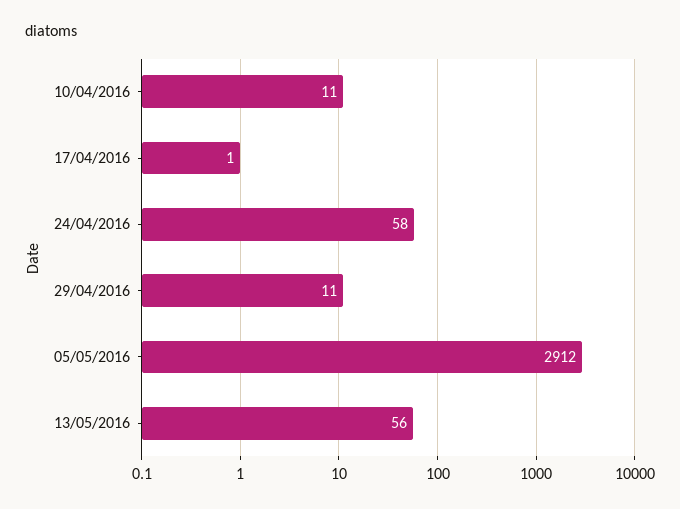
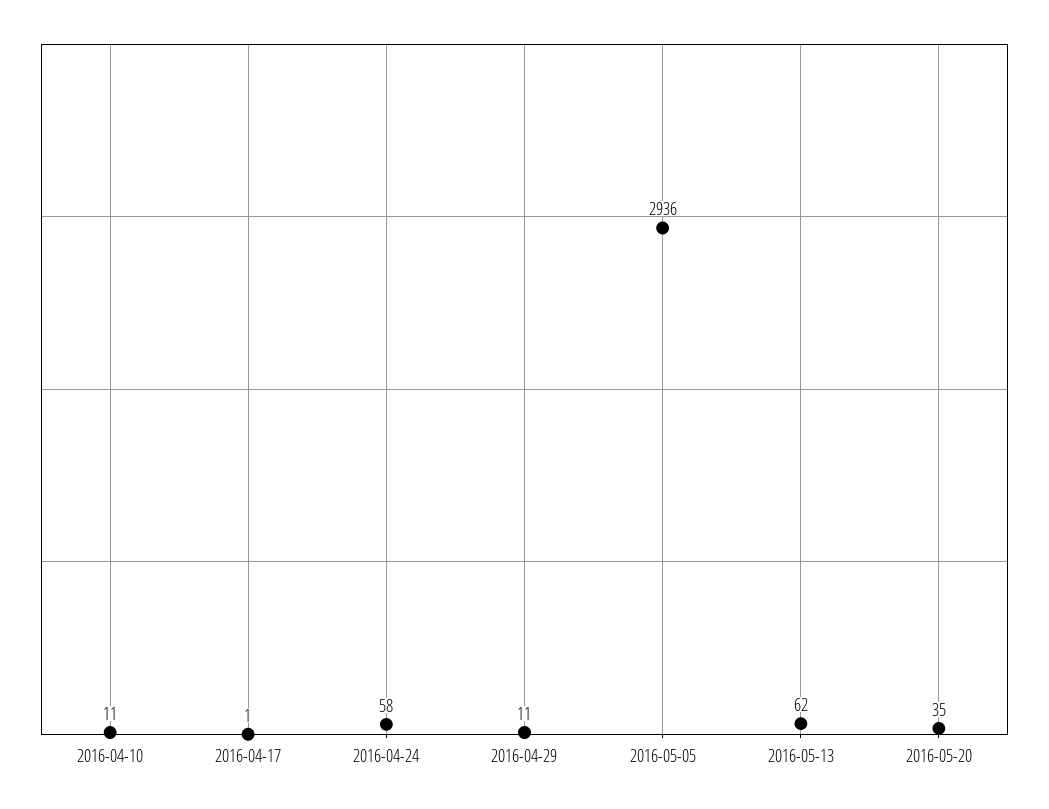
05/05/2016: 2912 -> 2936
13/05/2016: 56 -> 62
2016-05-20: none -> 35

